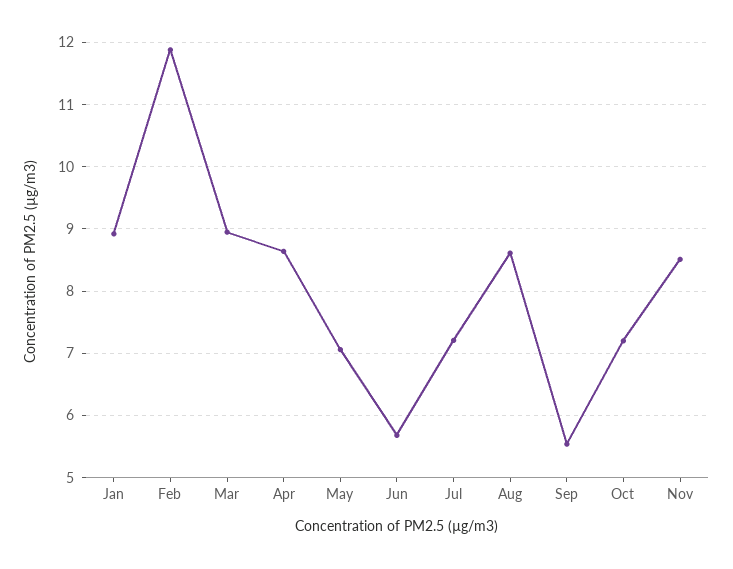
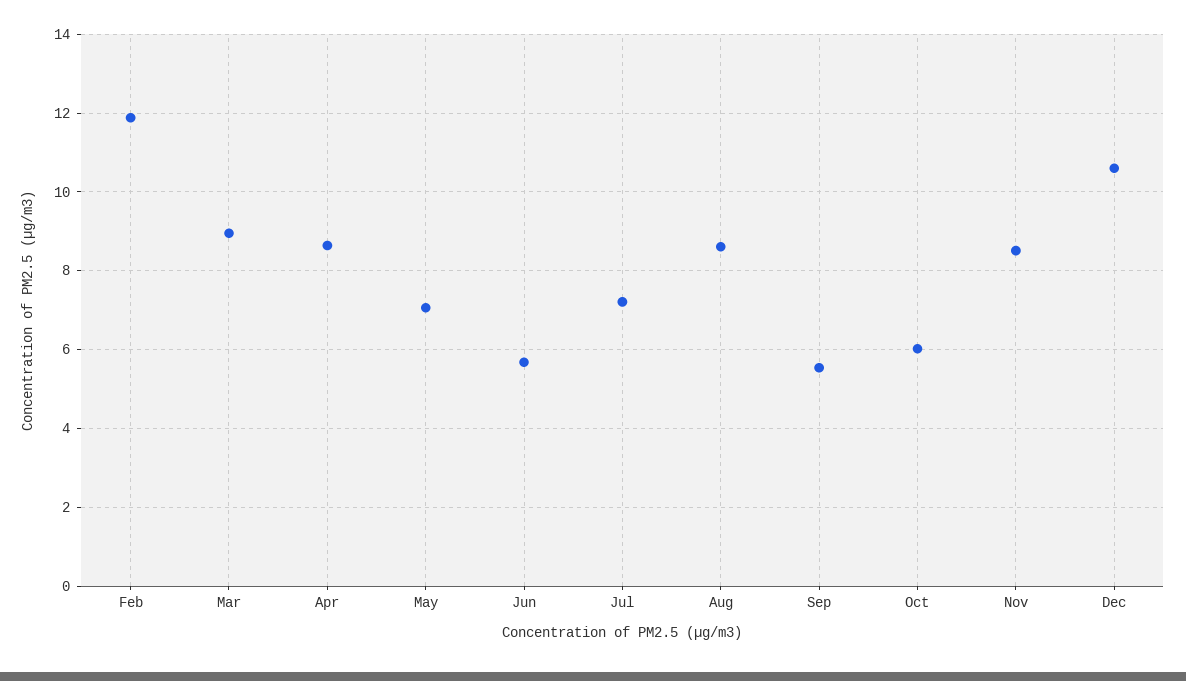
Jan: 8.9 -> none
Oct: 7.2 -> 6
Dec: none -> 10.6

